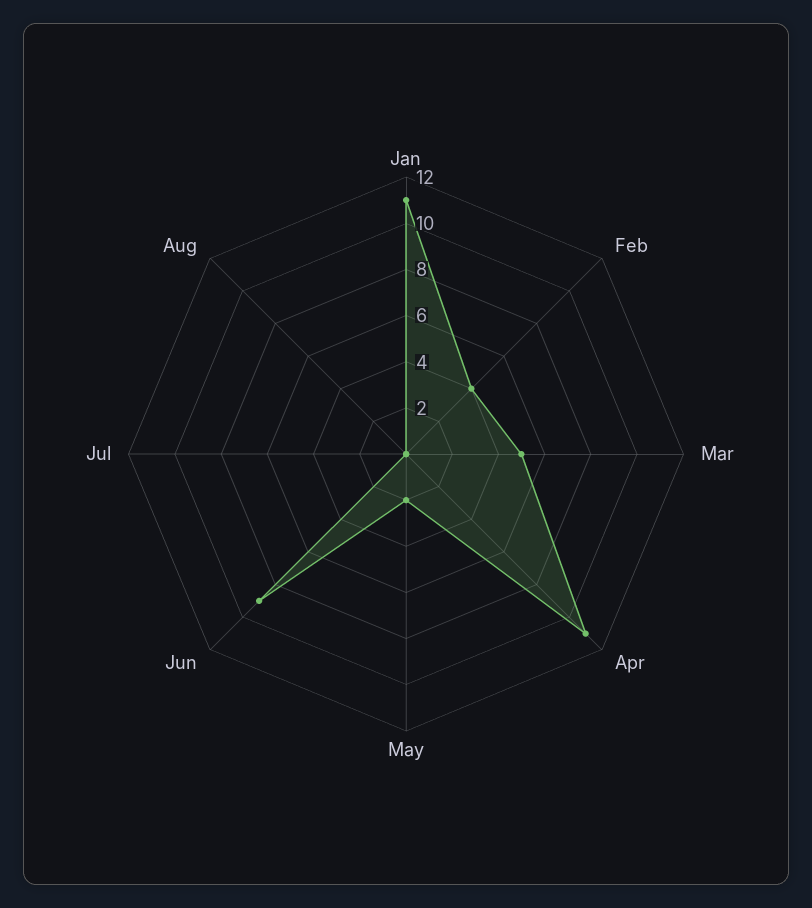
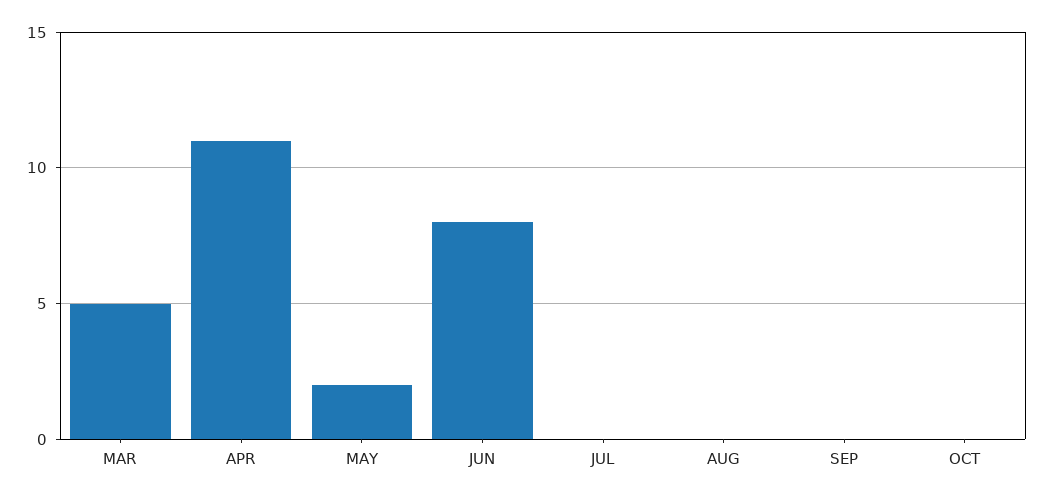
Jan: 11 -> none
Feb: 4 -> none
Jun: 9 -> 8
SEP: none -> 0
OCT: none -> 0

